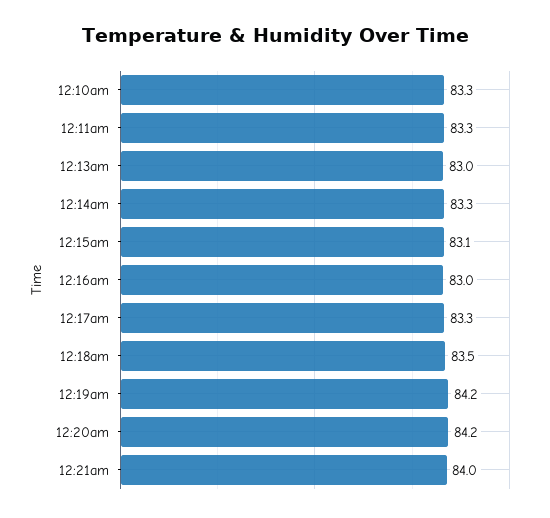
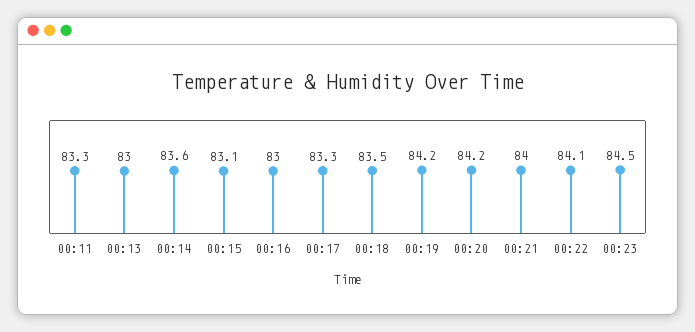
12:10am: 83.3 -> none
12:14am: 83.3 -> 83.6
00:22: none -> 84.1
00:23: none -> 84.5

